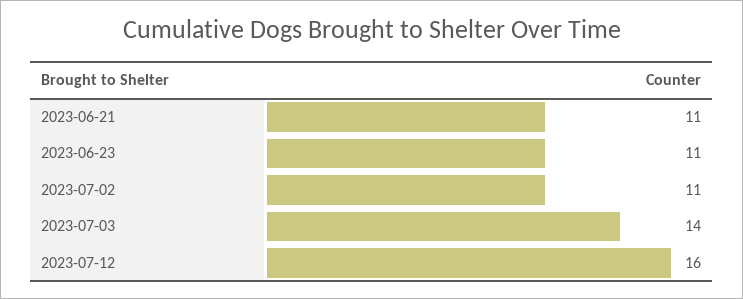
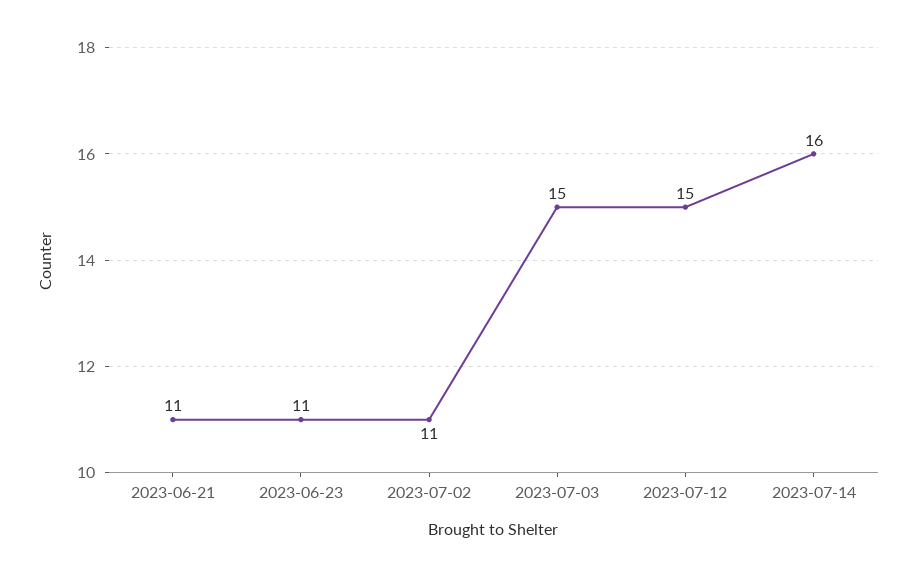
2023-07-03: 14 -> 15
2023-07-12: 16 -> 15
2023-07-14: none -> 16

